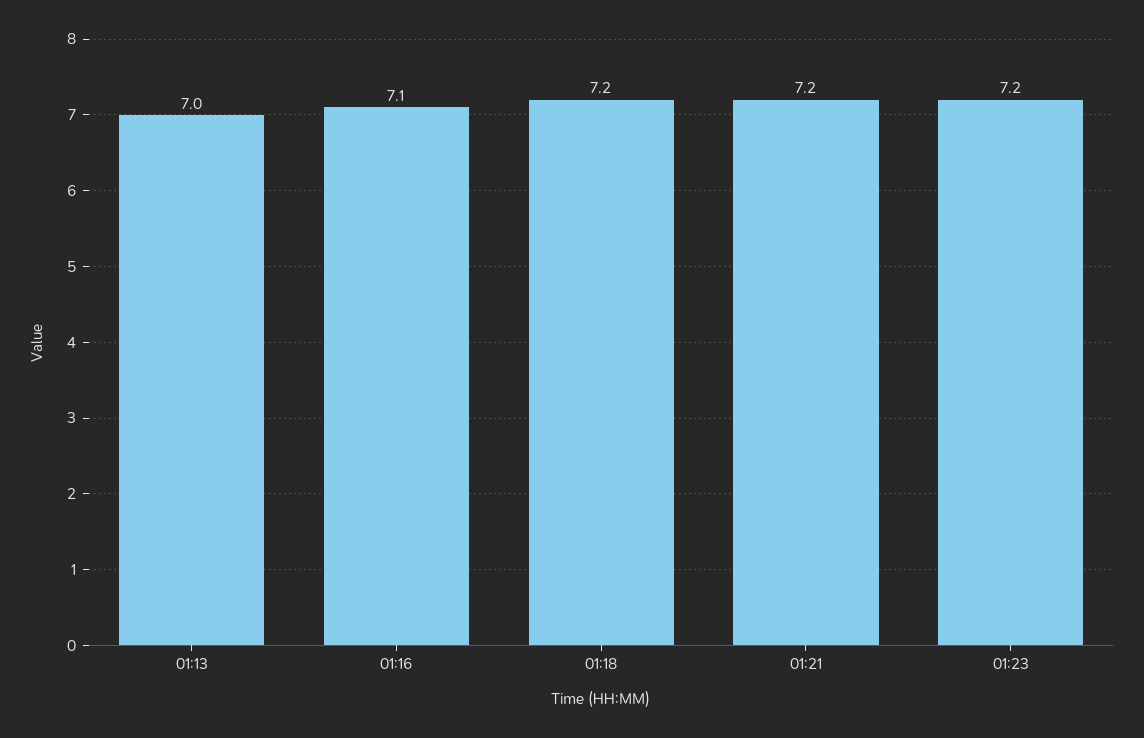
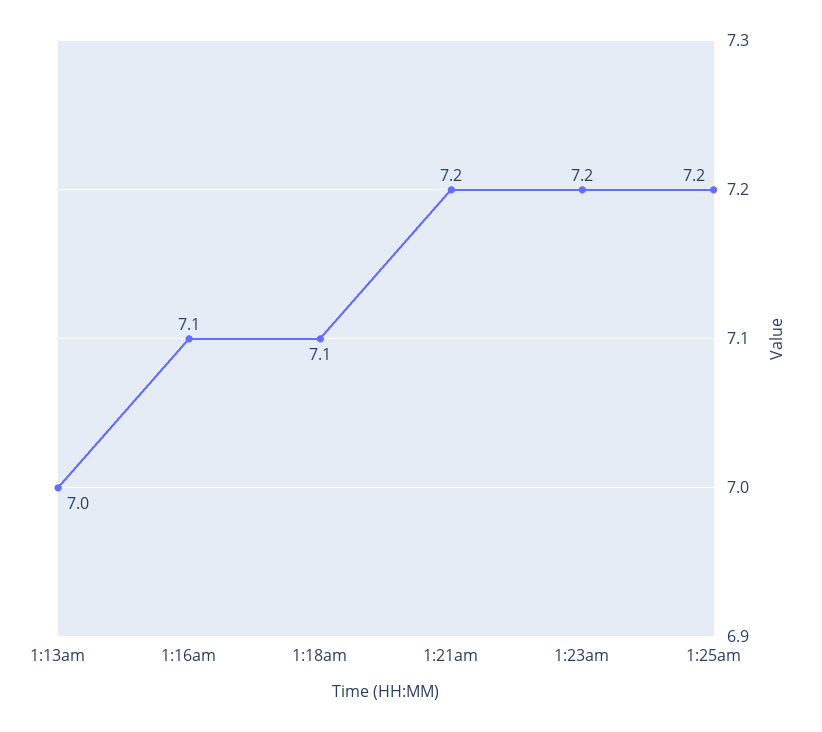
01:18: 7.2 -> 7.1
1:25am: none -> 7.2

